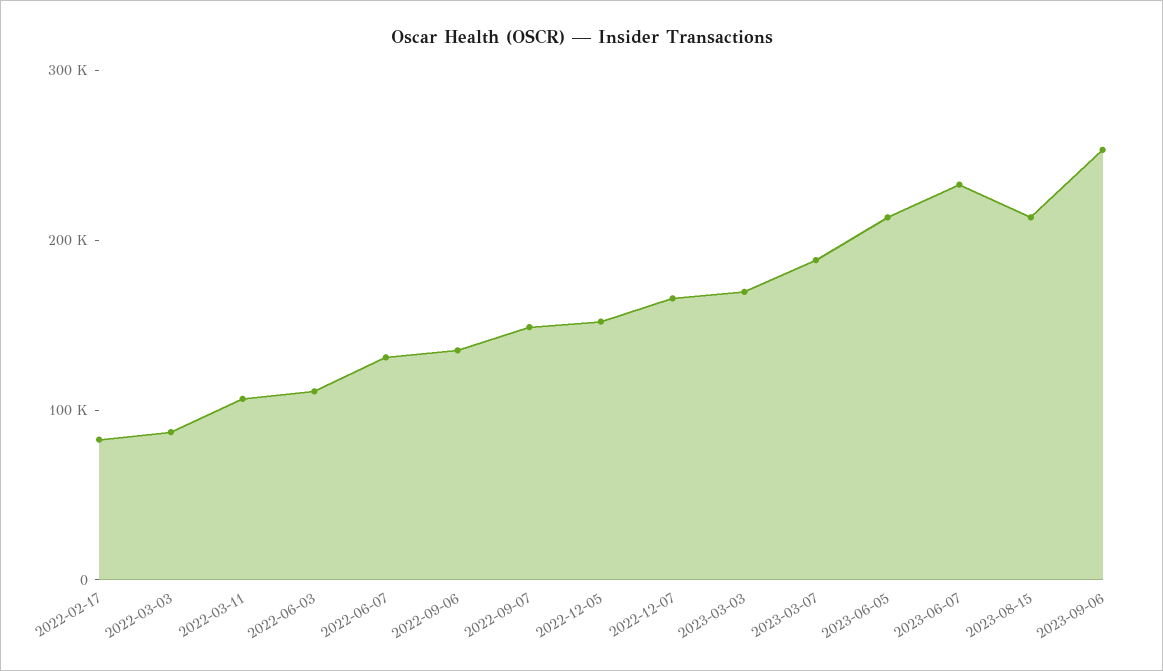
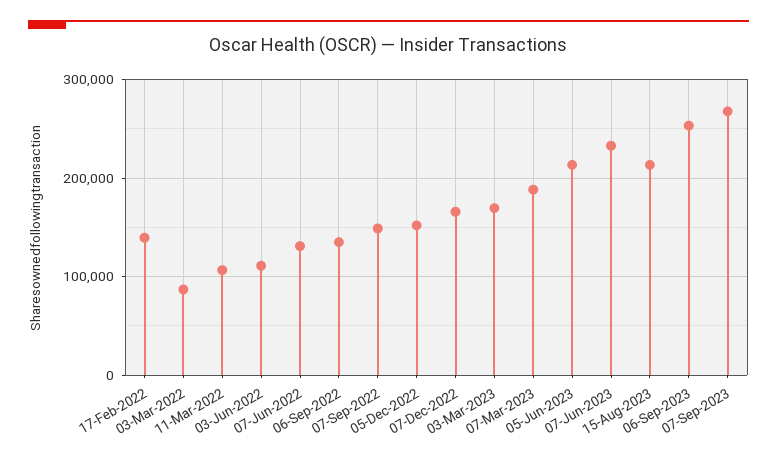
2022-02-17: 80000 -> 140000
07-Sep-2023: none -> 270000

